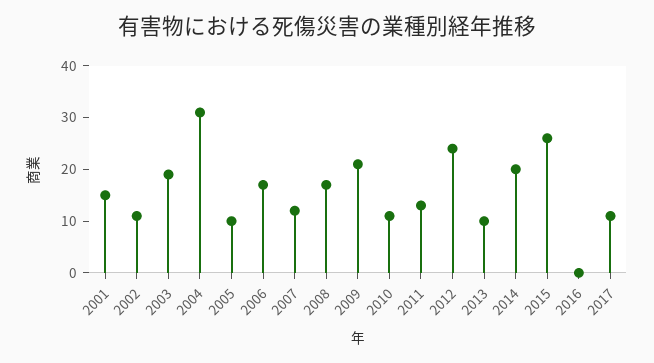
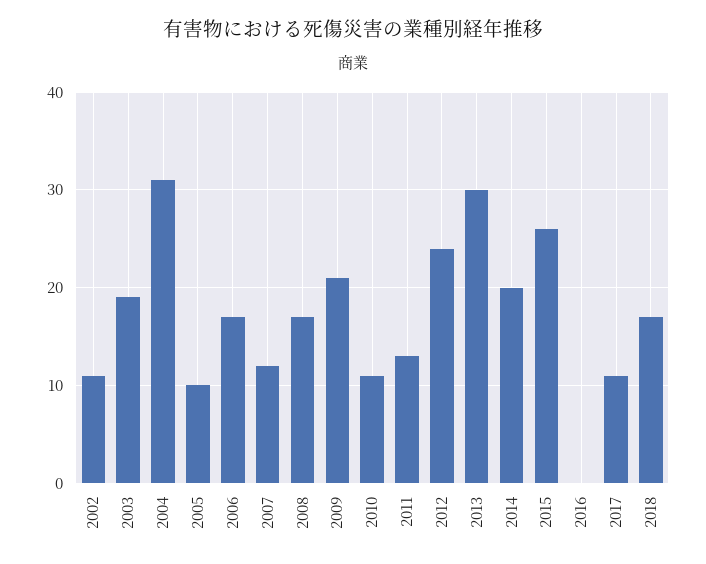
2001: 15 -> none
2013: 10 -> 30
2018: none -> 17

